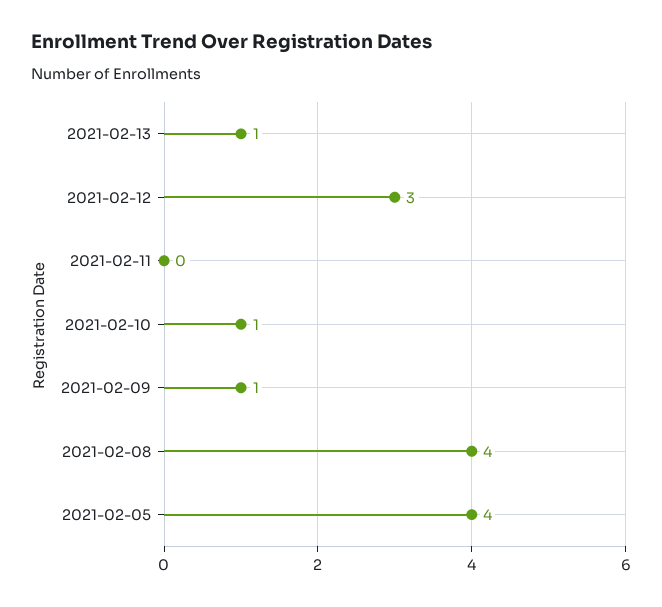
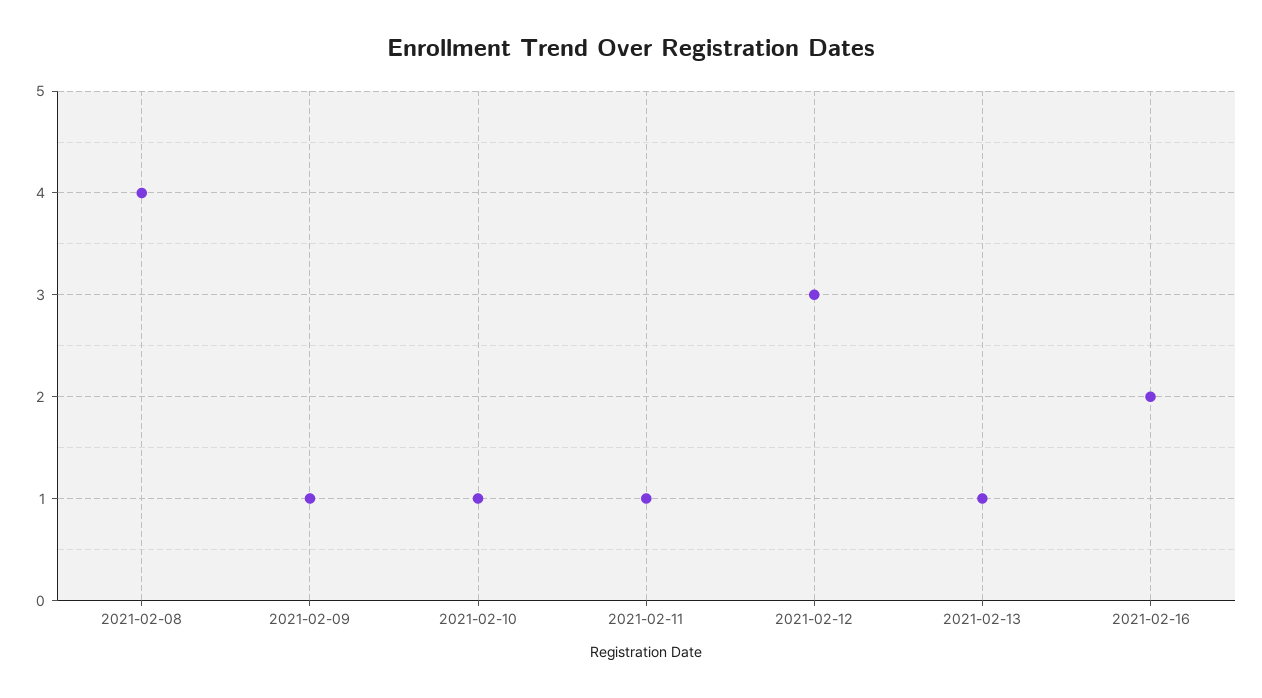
2021-02-11: 0 -> 1
2021-02-05: 4 -> none
2021-02-16: none -> 2

